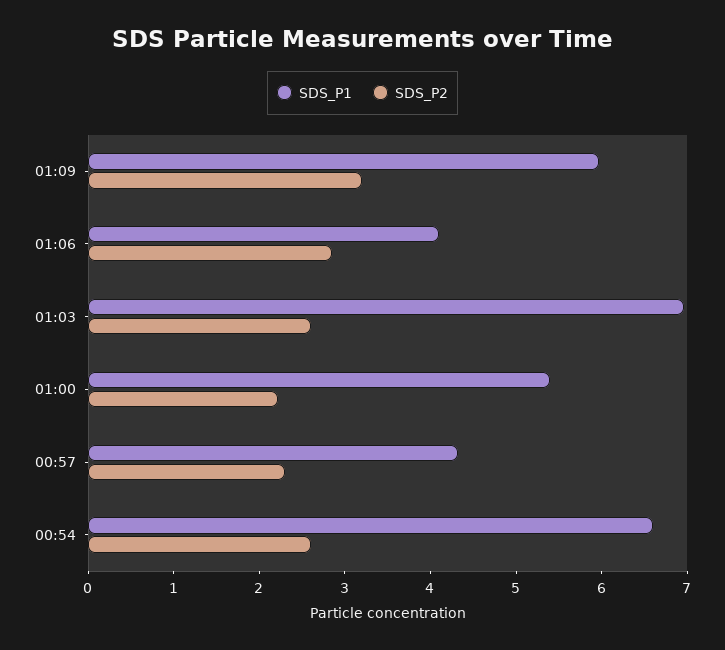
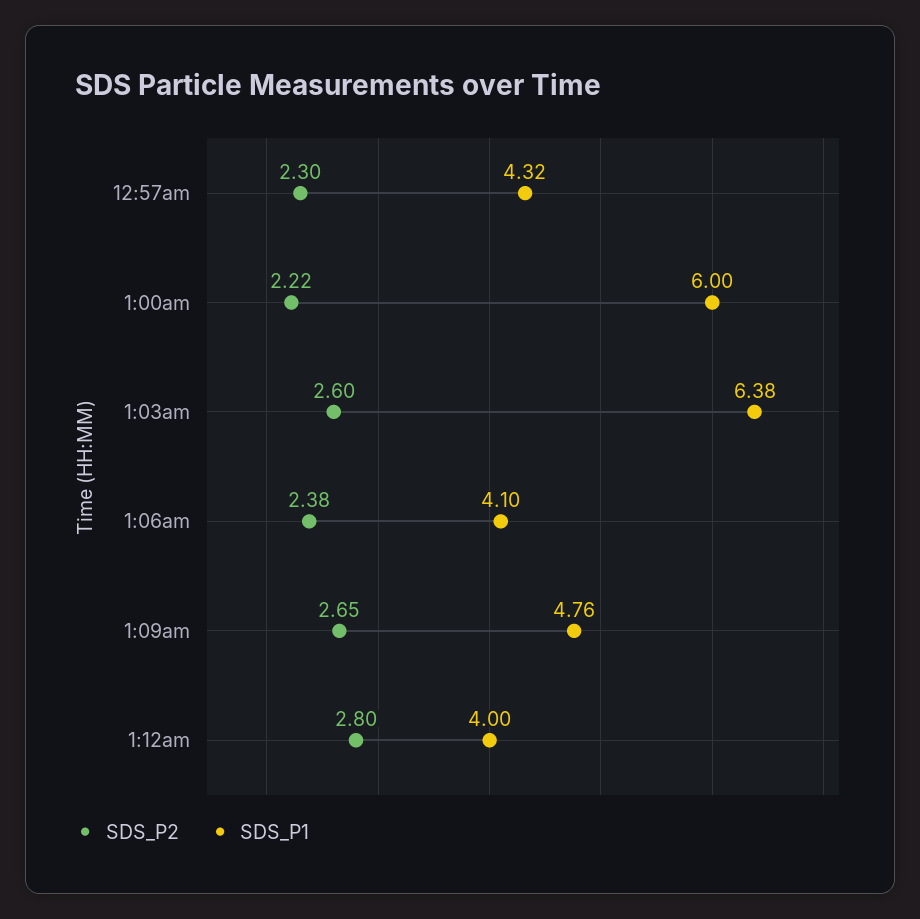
SDS_P1, 01:09: 6 -> 4.76
SDS_P2, 01:09: 3.2 -> 2.65
SDS_P2, 01:06: 2.8 -> 2.38
SDS_P1, 01:03: 7 -> 6.38
SDS_P1, 01:00: 5.4 -> 6
SDS_P1, 00:54: 6.6 -> none
SDS_P2, 00:54: 2.6 -> none
SDS_P2, 1:12am: none -> 2.8
SDS_P1, 1:12am: none -> 4

